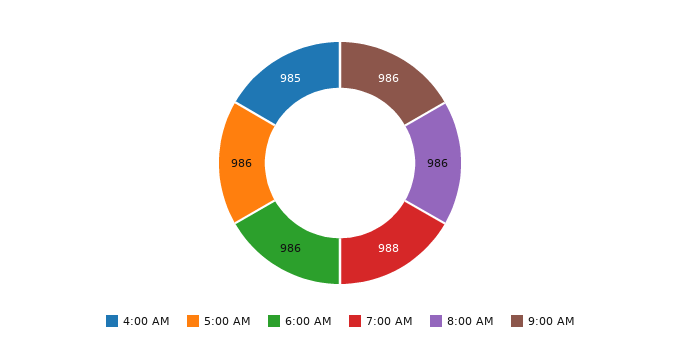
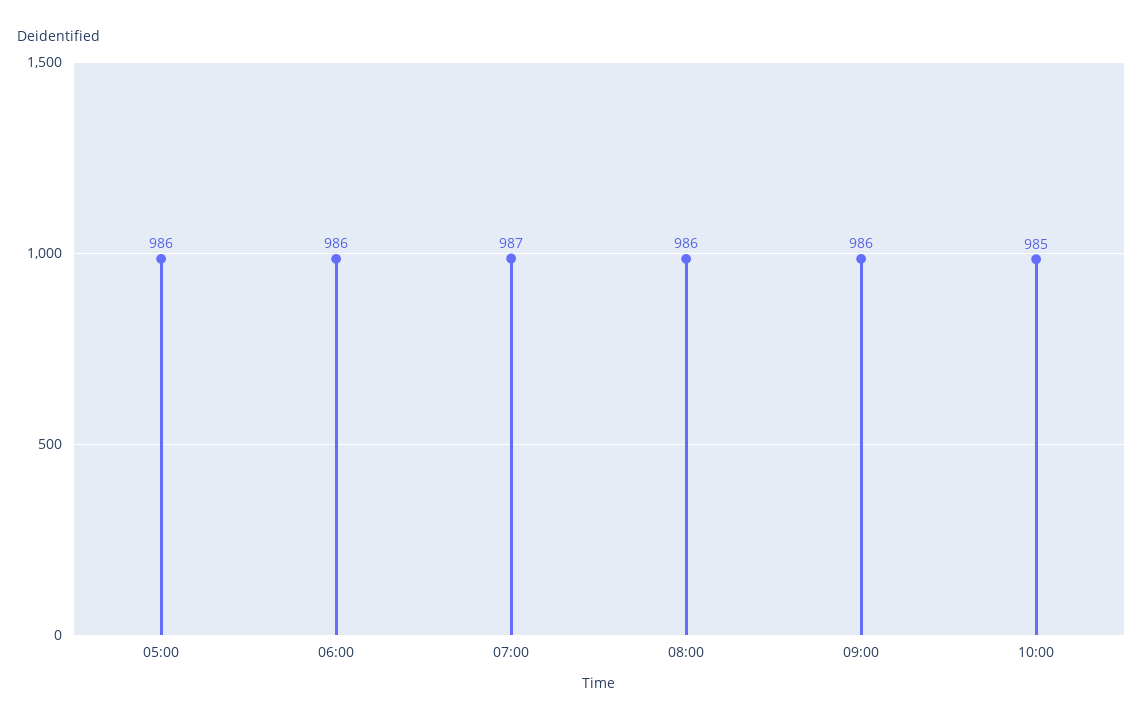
4:00 AM: 985 -> none
7:00 AM: 988 -> 987
10:00: none -> 985

